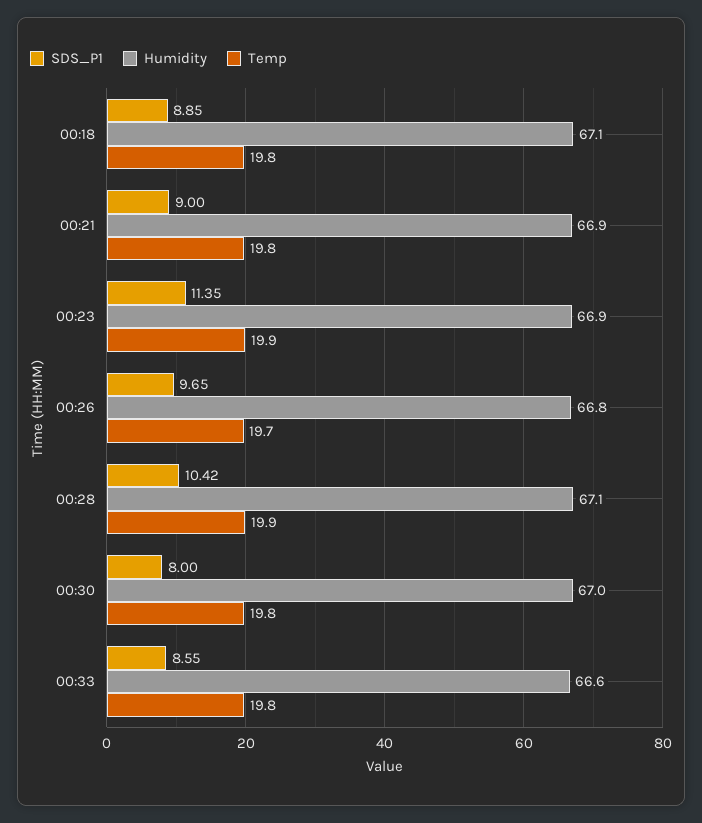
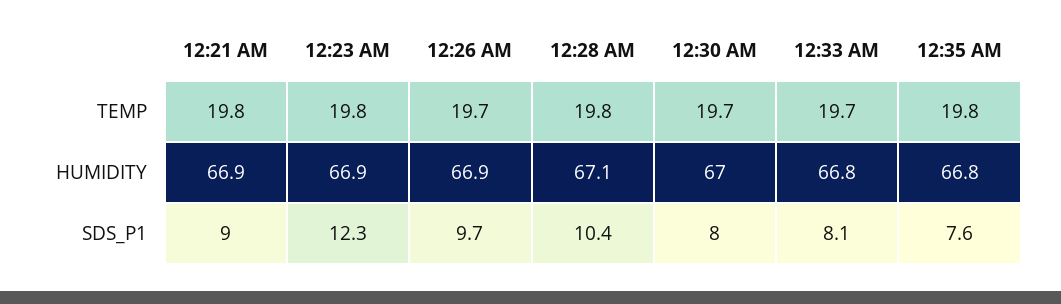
SDS_P1, 00:18: 8.85 -> none
Humidity, 00:18: 67.1 -> none
Temp, 00:18: 19.8 -> none
SDS_P1, 00:23: 11.35 -> 12.3
Temp, 00:23: 19.9 -> 19.8
Humidity, 00:26: 66.8 -> 66.9
Temp, 00:28: 19.9 -> 19.8
Temp, 00:30: 19.8 -> 19.7
SDS_P1, 00:33: 8.55 -> 8.1
Humidity, 00:33: 66.6 -> 66.8
Temp, 00:33: 19.8 -> 19.7
Temp, 12:35 AM: none -> 19.8
Humidity, 12:35 AM: none -> 66.8
SDS_P1, 12:35 AM: none -> 7.6

